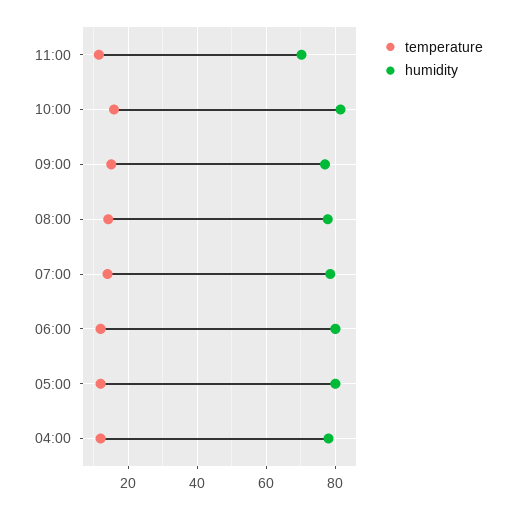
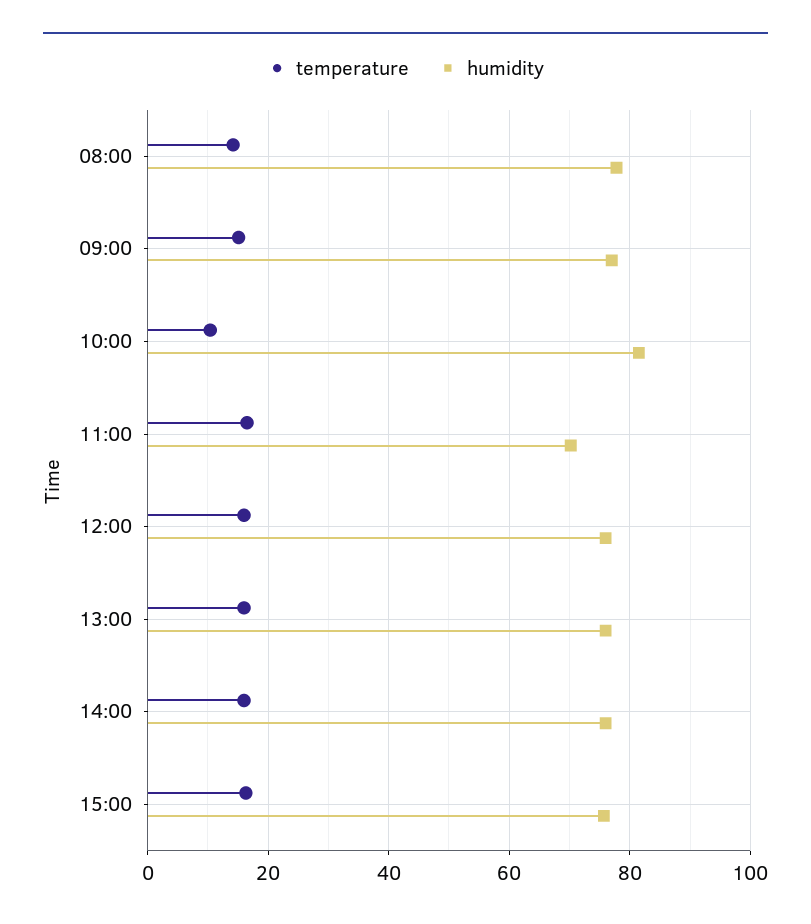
temperature, 11:00: 12 -> 16
temperature, 10:00: 16 -> 10
temperature, 07:00: 14 -> none
humidity, 07:00: 78 -> none
temperature, 06:00: 12 -> none
humidity, 06:00: 80 -> none
temperature, 05:00: 12 -> none
humidity, 05:00: 80 -> none
temperature, 04:00: 12 -> none
humidity, 04:00: 78 -> none
temperature, 12:00: none -> 16
humidity, 12:00: none -> 76
temperature, 13:00: none -> 16
humidity, 13:00: none -> 76
temperature, 14:00: none -> 16
humidity, 14:00: none -> 76
temperature, 15:00: none -> 16
humidity, 15:00: none -> 76

